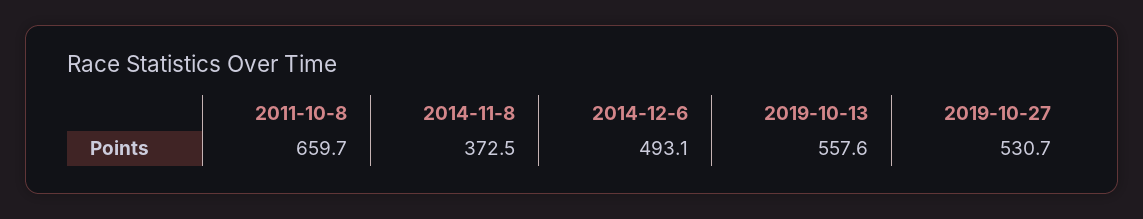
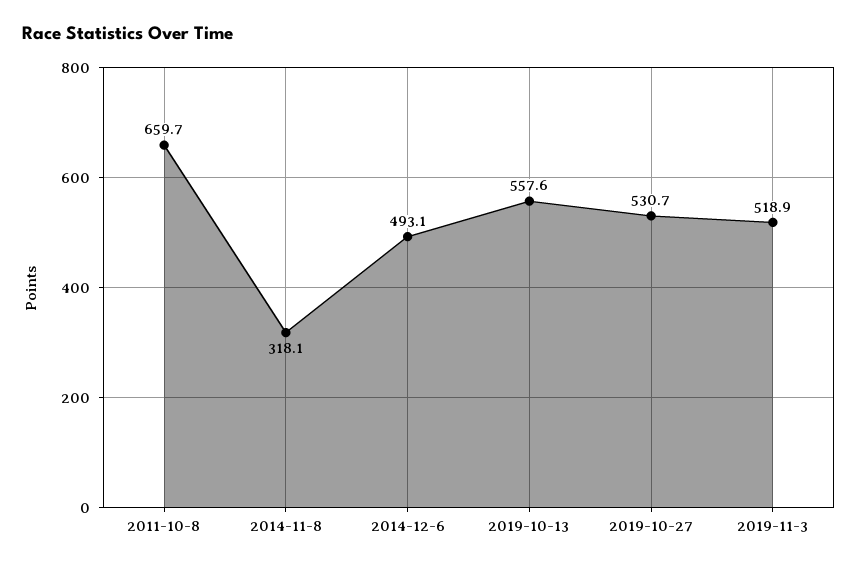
2014-11-8: 372.5 -> 318.1
2019-11-3: none -> 518.9

